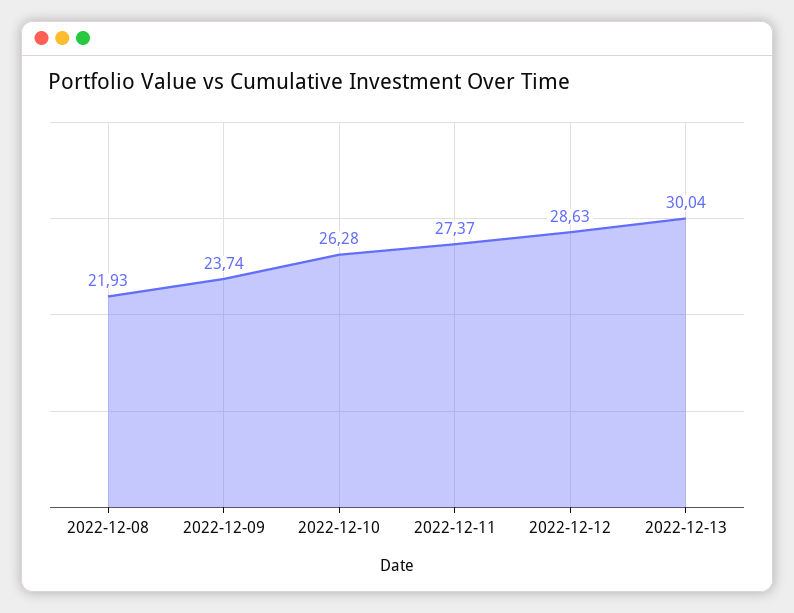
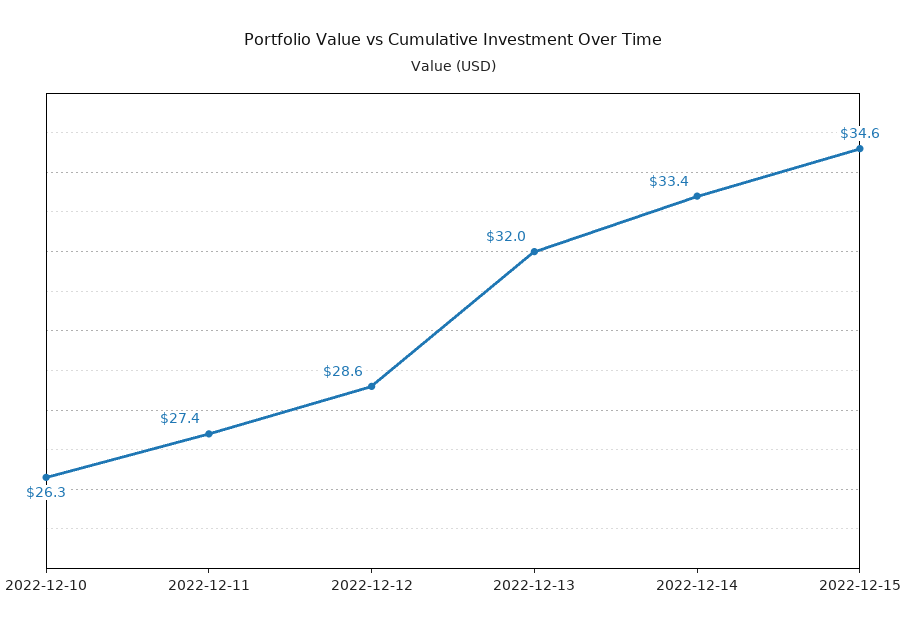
2022-12-08: 21.93 -> none
2022-12-09: 23.74 -> none
2022-12-13: 30.04 -> 32
2022-12-14: none -> 33.4
2022-12-15: none -> 34.6

